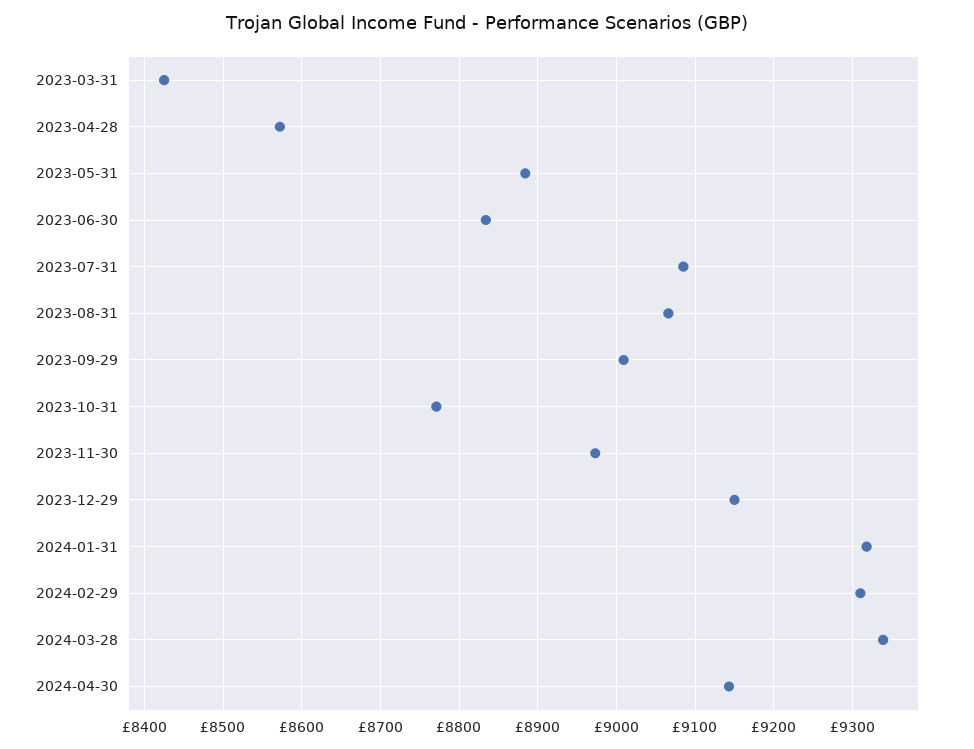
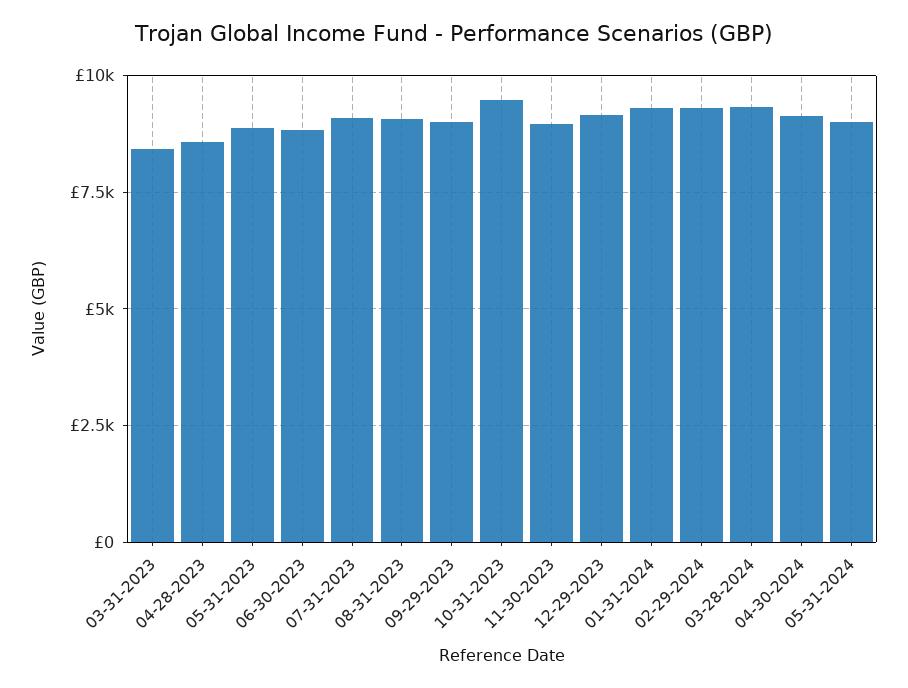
2023-10-31: 8770 -> 9500
05-31-2024: none -> 9000

